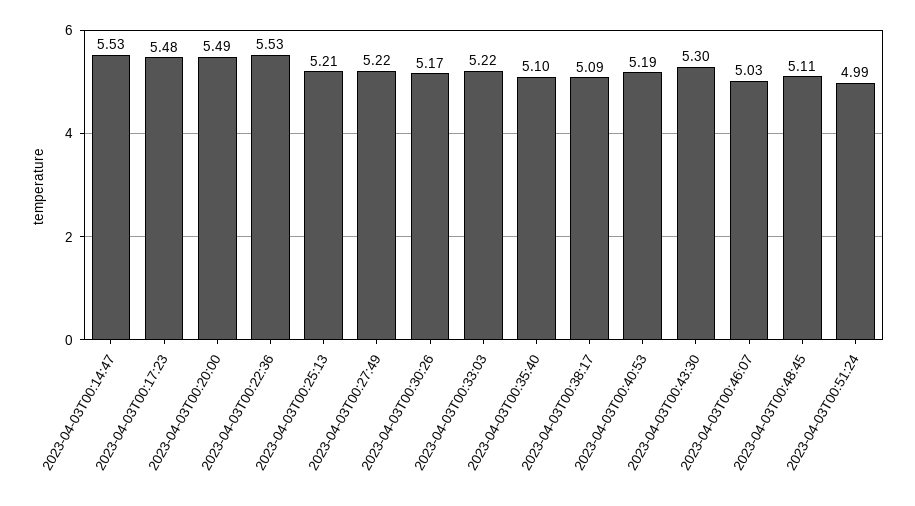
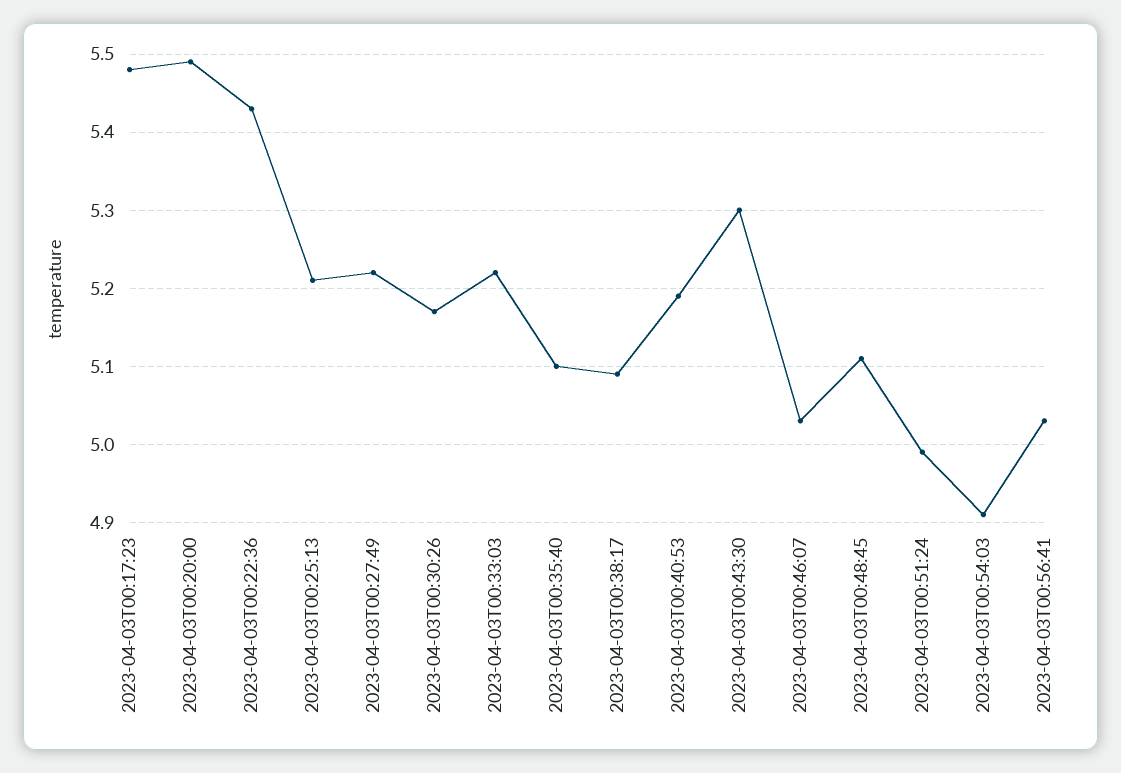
2023-04-03T00:14:47: 5.53 -> none
2023-04-03T00:22:36: 5.53 -> 5.43
2023-04-03T00:54:03: none -> 4.91
2023-04-03T00:56:41: none -> 5.03

